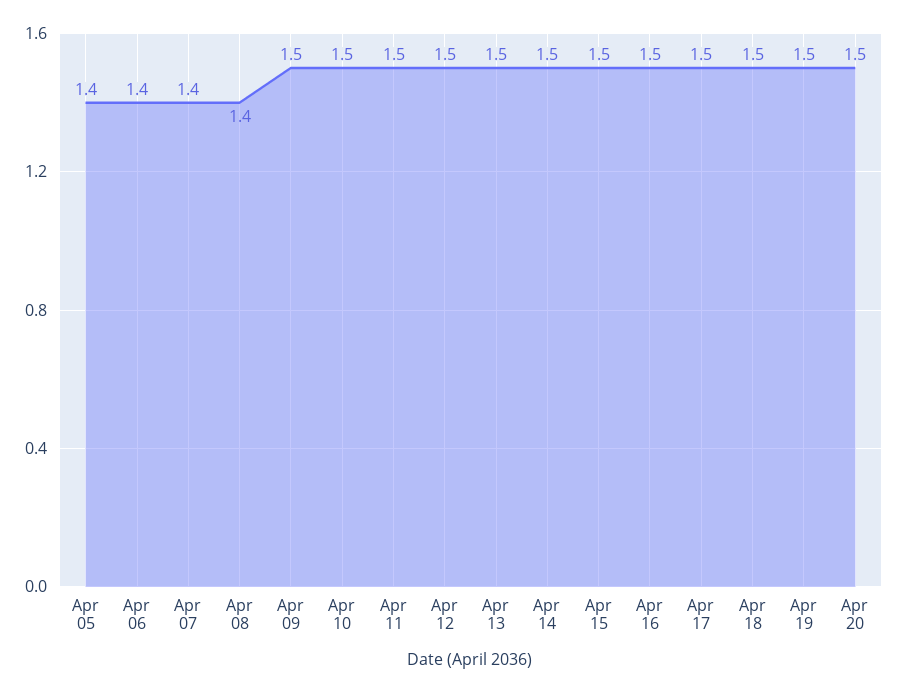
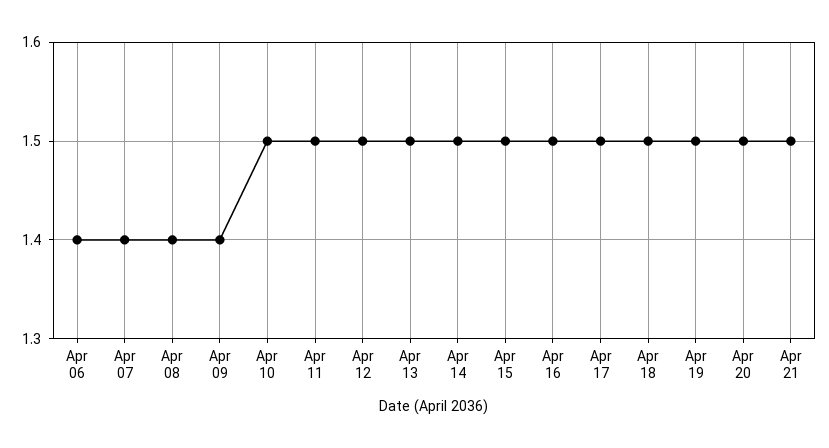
Apr 05: 1.4 -> none
Apr 09: 1.5 -> 1.4
Apr 21: none -> 1.5

